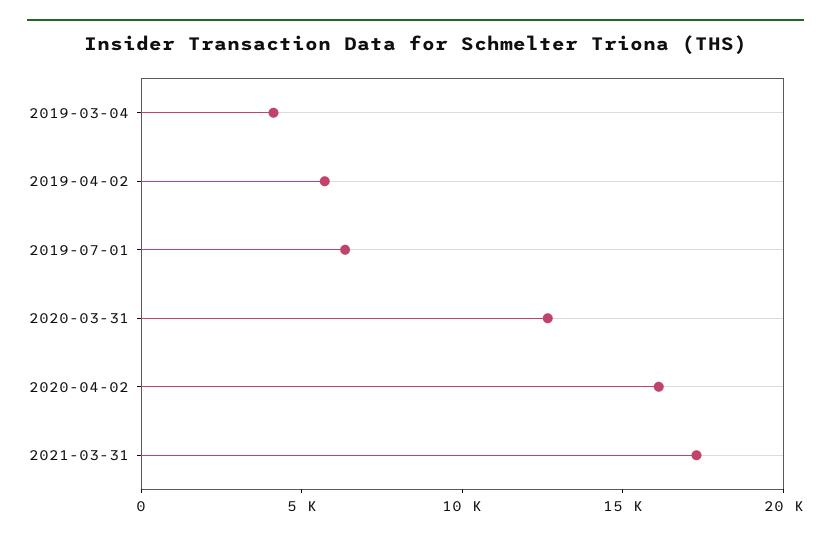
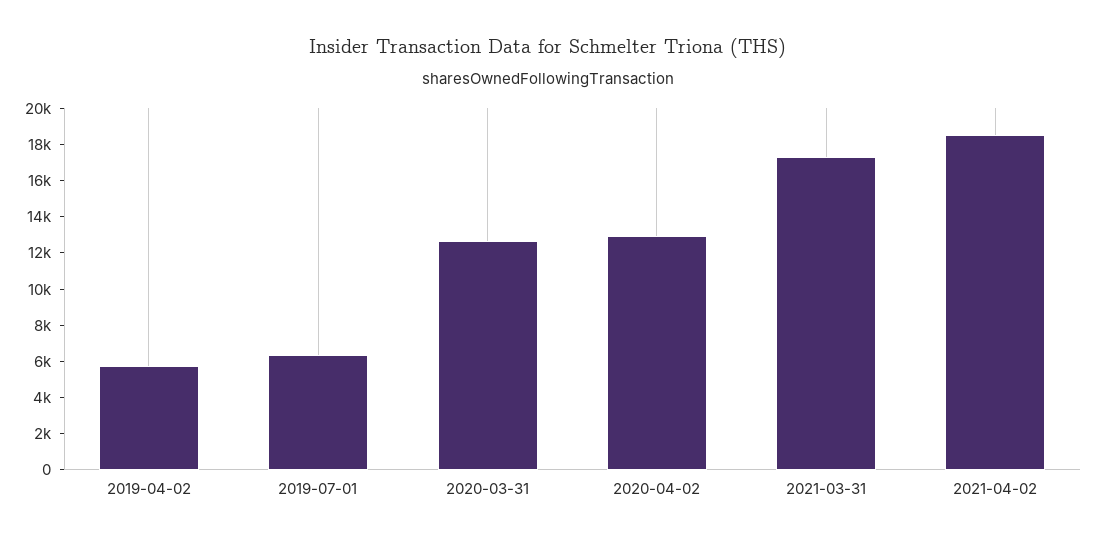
2019-03-04: 4000 -> none
2020-04-02: 16000 -> 13000
2021-04-02: none -> 18500

